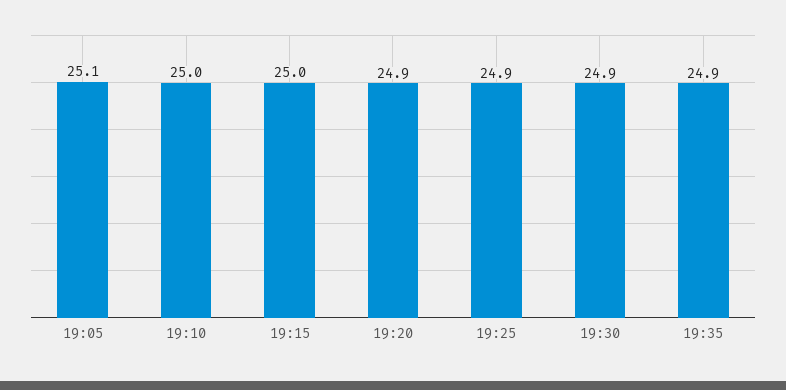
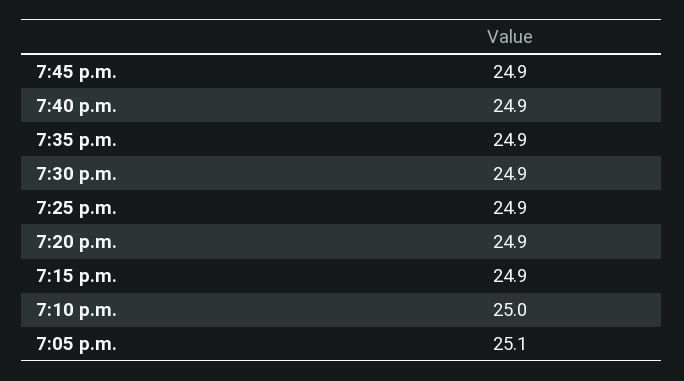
19:15: 25 -> 24.9
7:45 p.m.: none -> 24.9
7:40 p.m.: none -> 24.9

